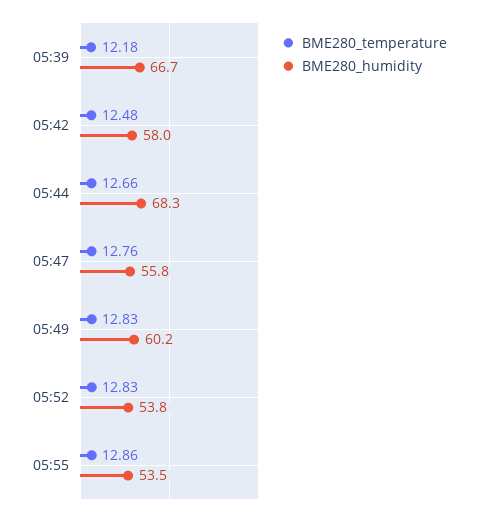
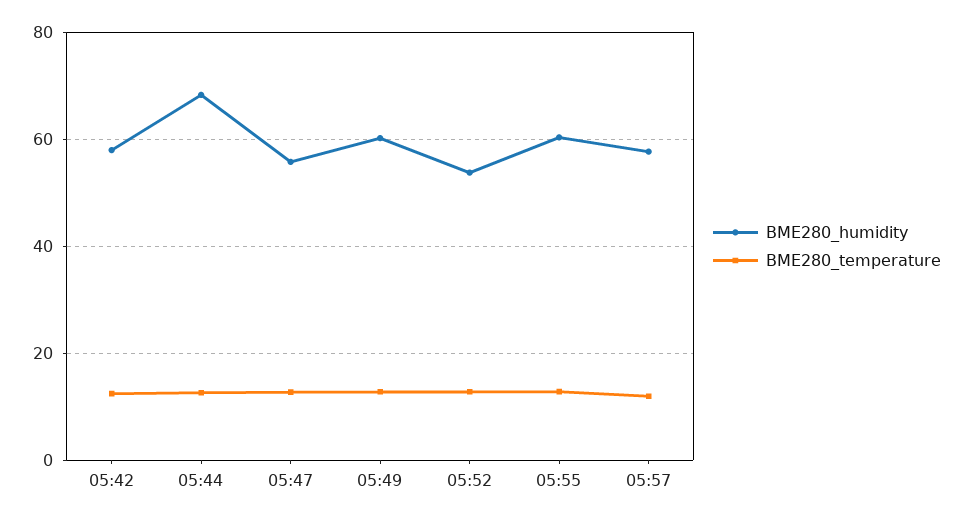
BME280_temperature, 05:39: 12.18 -> none
BME280_humidity, 05:39: 66.7 -> none
BME280_humidity, 05:55: 53.5 -> 60
BME280_humidity, 05:57: none -> 58
BME280_temperature, 05:57: none -> 12

